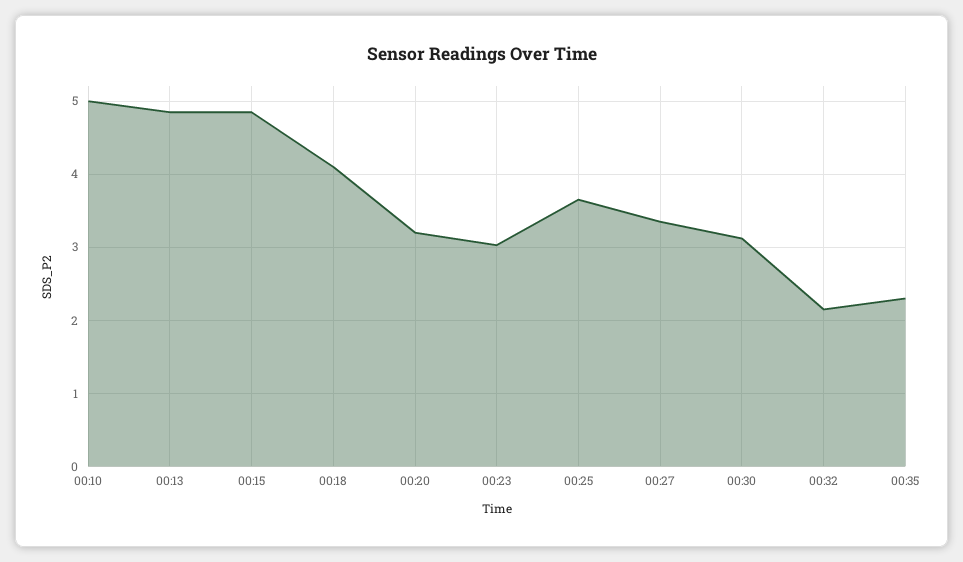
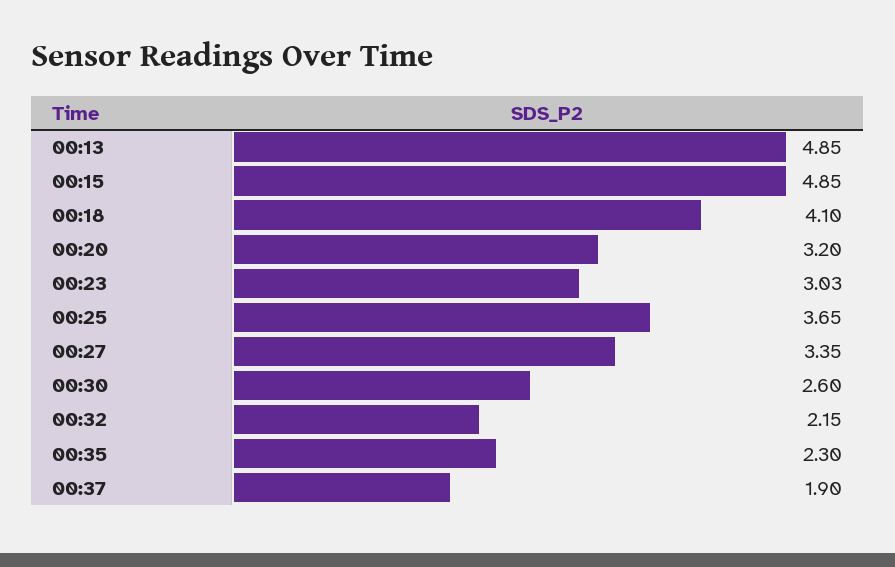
00:10: 5 -> none
00:30: 3.1 -> 2.6
00:37: none -> 1.9

